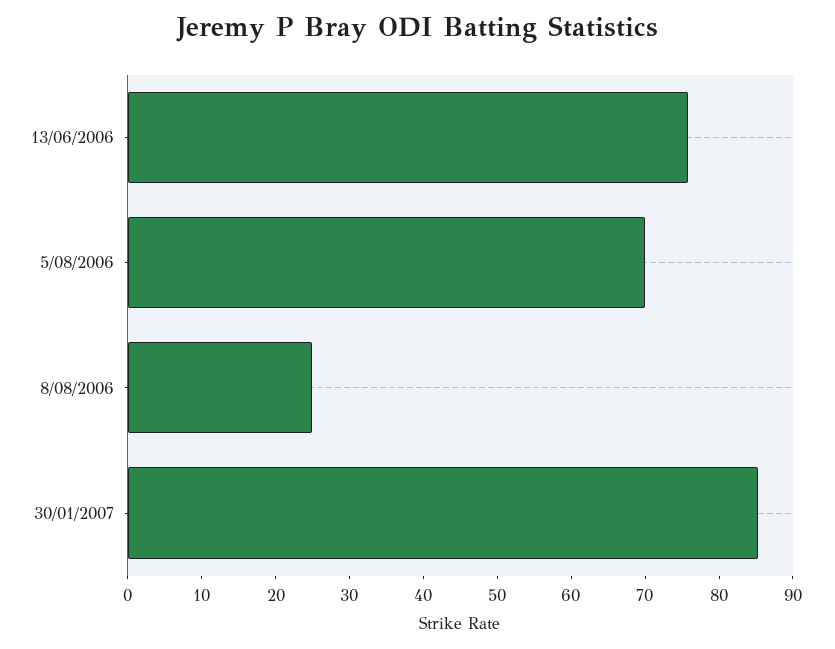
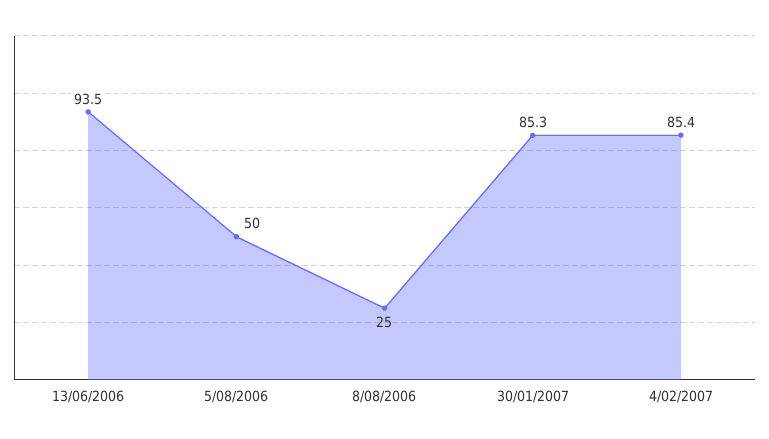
13/06/2006: 76 -> 93.5
5/08/2006: 70 -> 50
4/02/2007: none -> 85.4

